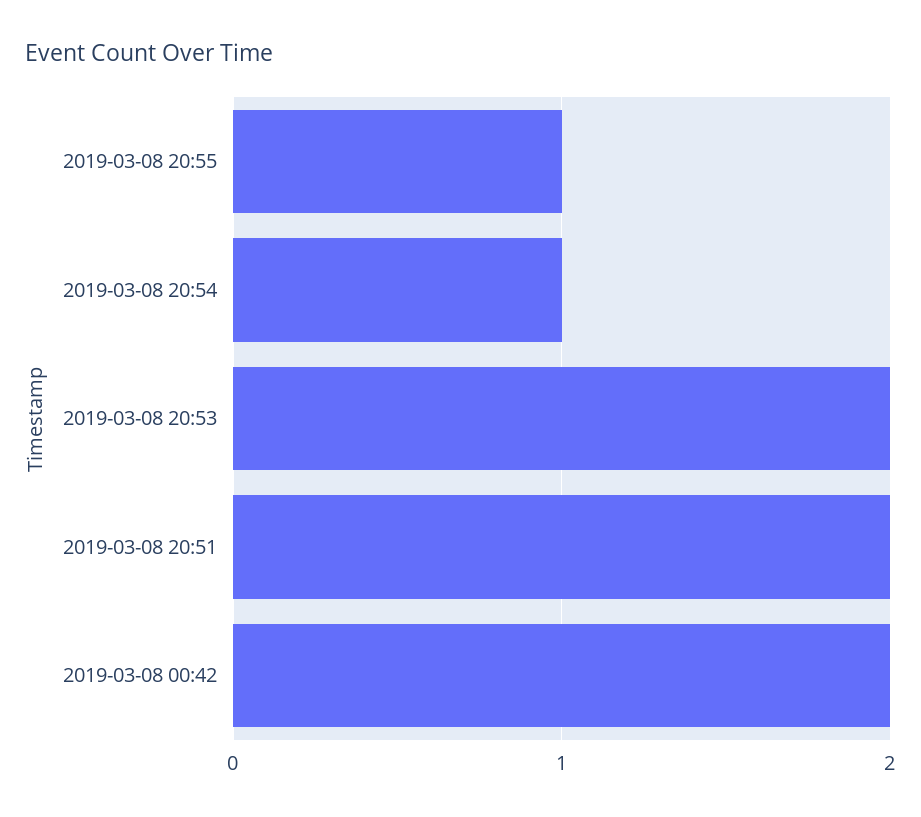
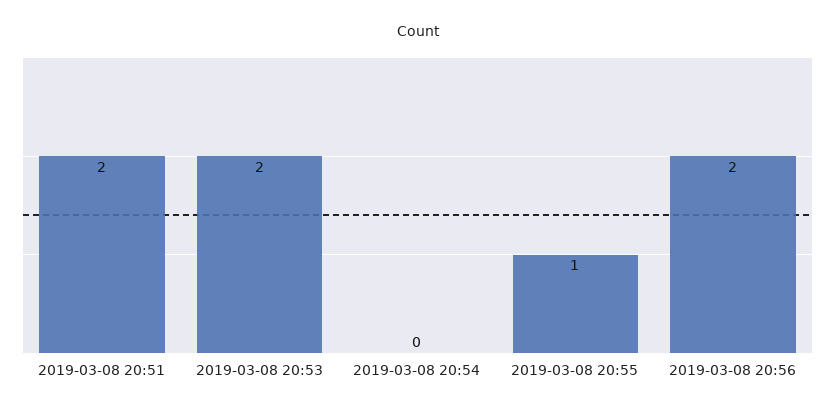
2019-03-08 20:54: 1 -> 0
2019-03-08 00:42: 2 -> none
2019-03-08 20:56: none -> 2

